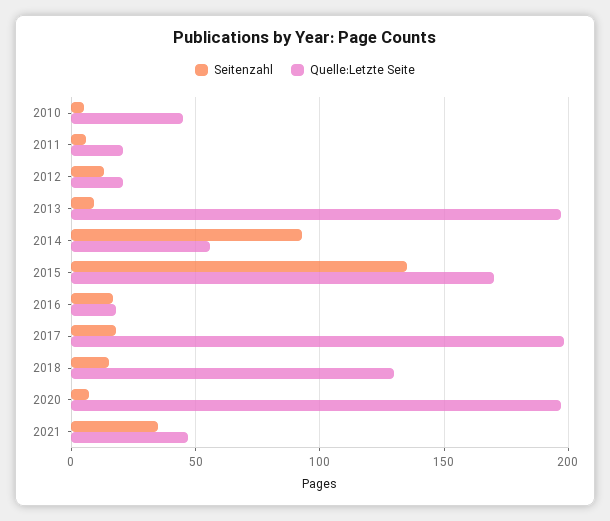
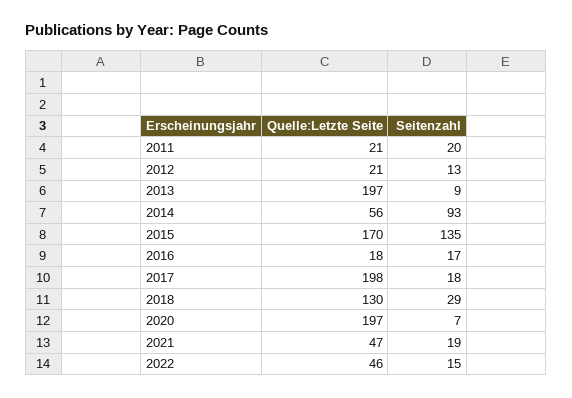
Seitenzahl, 2010: 5 -> none
Quelle:Letzte Seite, 2010: 45 -> none
Seitenzahl, 2011: 5 -> 20
Seitenzahl, 2018: 15 -> 29
Seitenzahl, 2021: 35 -> 19
Quelle:Letzte Seite, 2022: none -> 46
Seitenzahl, 2022: none -> 15

